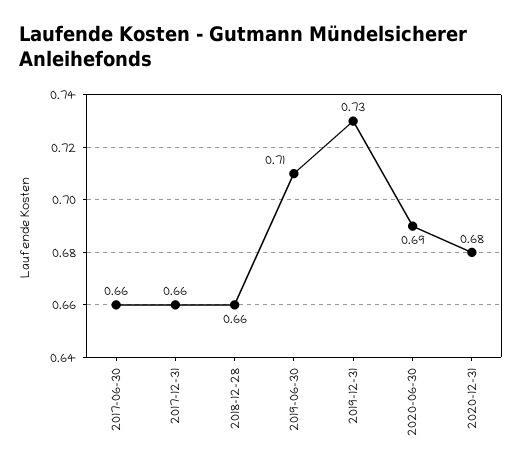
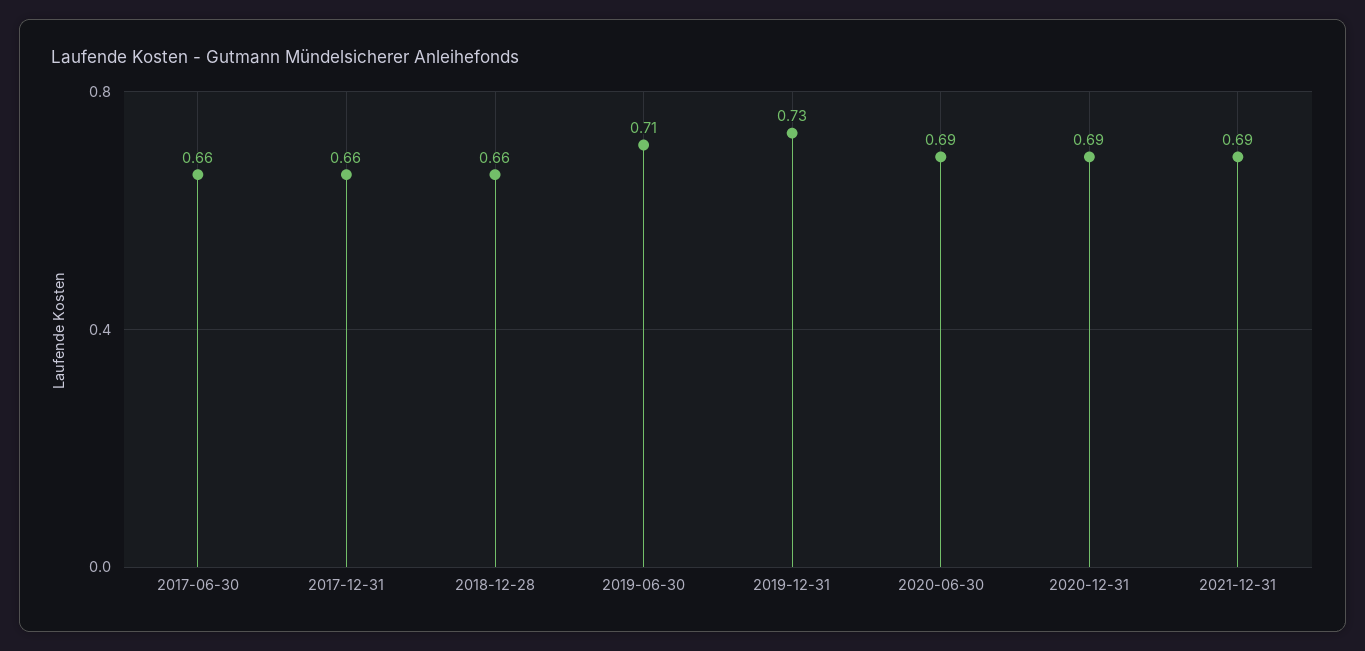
2020-12-31: 0.68 -> 0.69
2021-12-31: none -> 0.69

